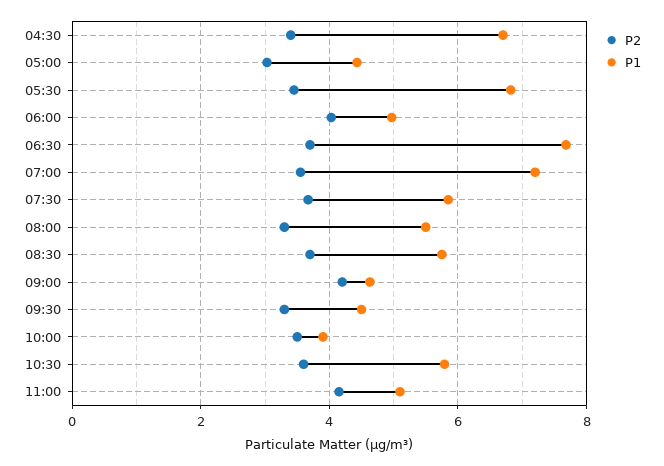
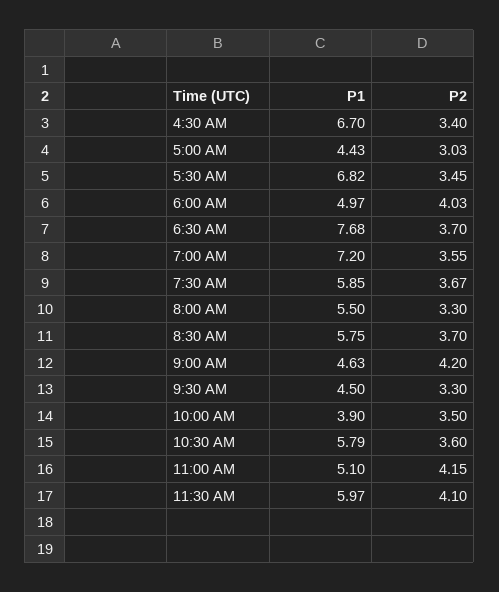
P1, 11:30 AM: none -> 5.97
P2, 11:30 AM: none -> 4.1

